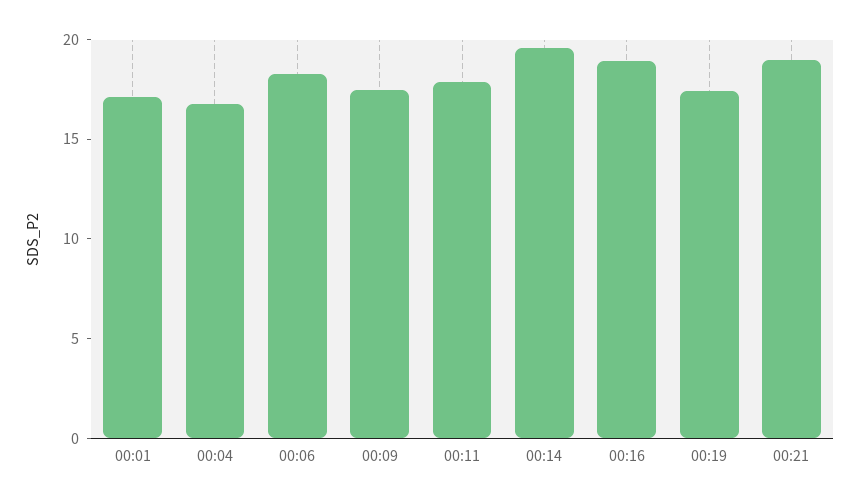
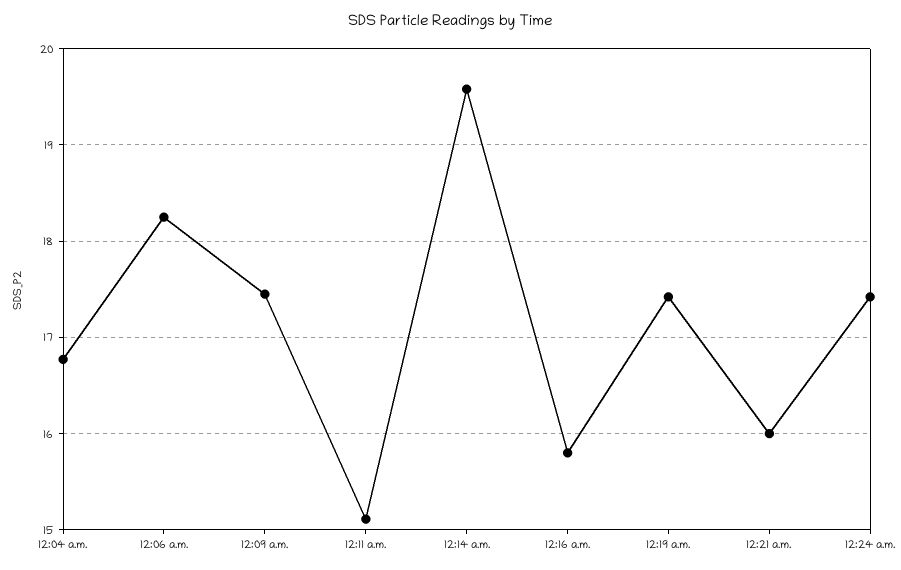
00:01: 17 -> none
00:11: 18 -> 15.1
00:16: 19 -> 15.8
00:21: 19 -> 16
12:24 a.m.: none -> 17.4

